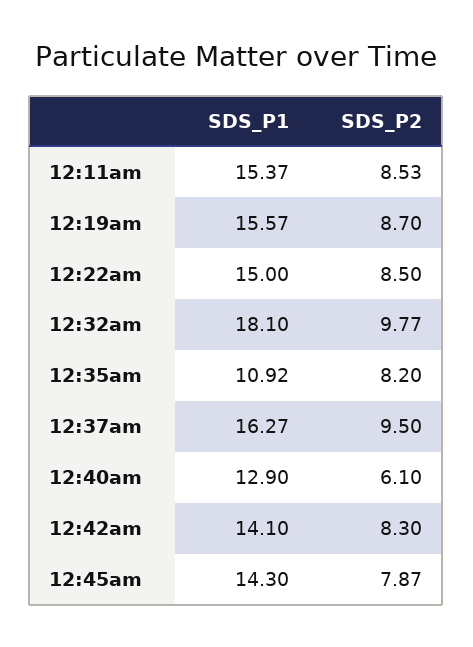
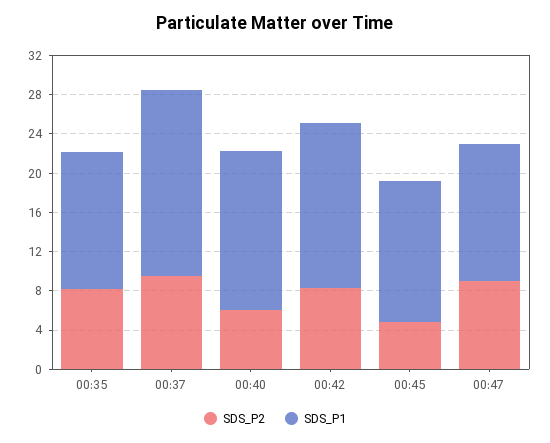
SDS_P1, 12:11am: 15.37 -> none
SDS_P2, 12:11am: 8.53 -> none
SDS_P1, 12:19am: 15.57 -> none
SDS_P2, 12:19am: 8.7 -> none
SDS_P1, 12:22am: 15 -> none
SDS_P2, 12:22am: 8.5 -> none
SDS_P1, 12:32am: 18.1 -> none
SDS_P2, 12:32am: 9.77 -> none
SDS_P1, 12:35am: 10.92 -> 14
SDS_P1, 12:37am: 16.27 -> 19
SDS_P1, 12:40am: 12.9 -> 16
SDS_P1, 12:42am: 14.1 -> 17
SDS_P2, 12:45am: 7.87 -> 5
SDS_P2, 00:47: none -> 9
SDS_P1, 00:47: none -> 14

